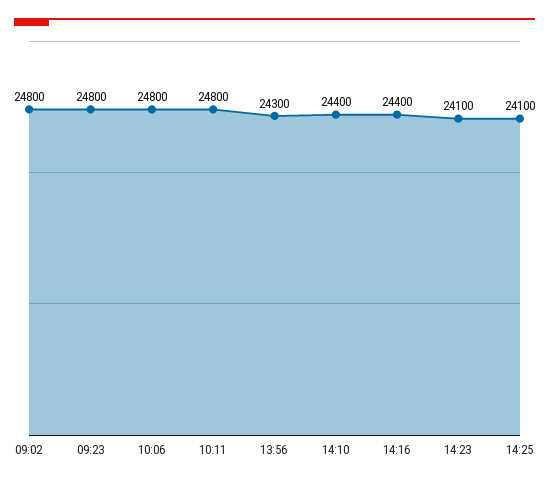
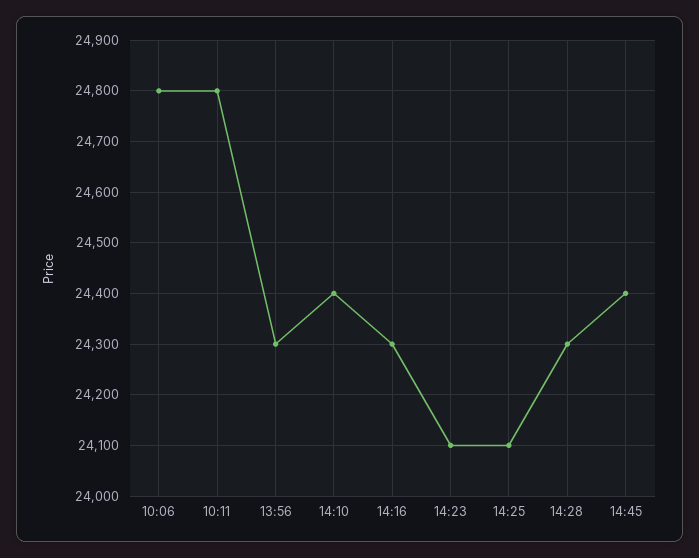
09:02: 24800 -> none
09:23: 24800 -> none
14:16: 24400 -> 24300
14:28: none -> 24300
14:45: none -> 24400

